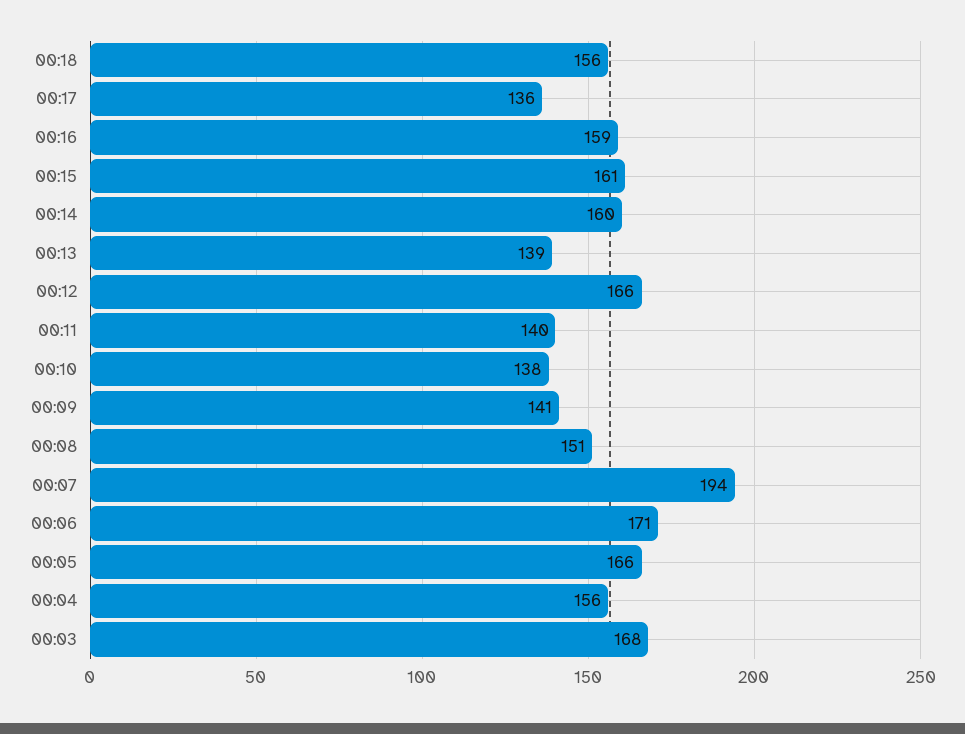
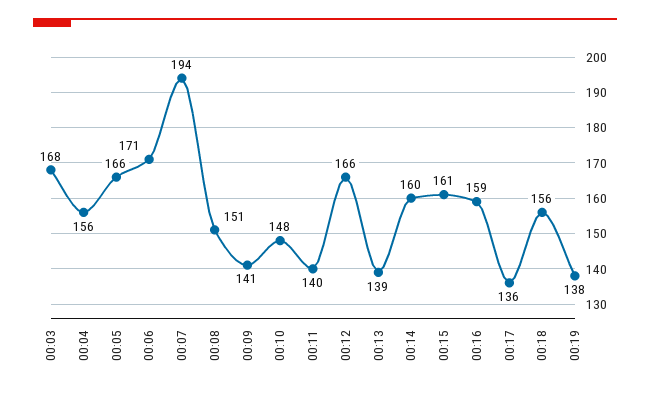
00:10: 138 -> 148
00:19: none -> 138

